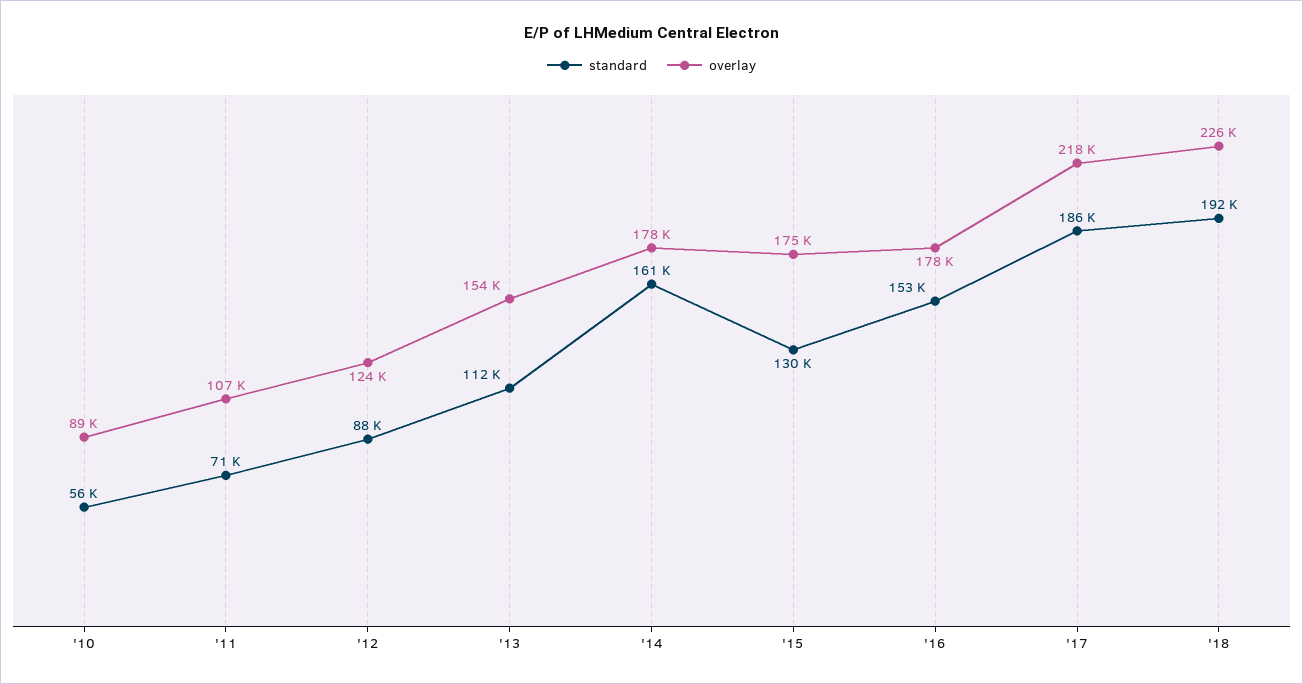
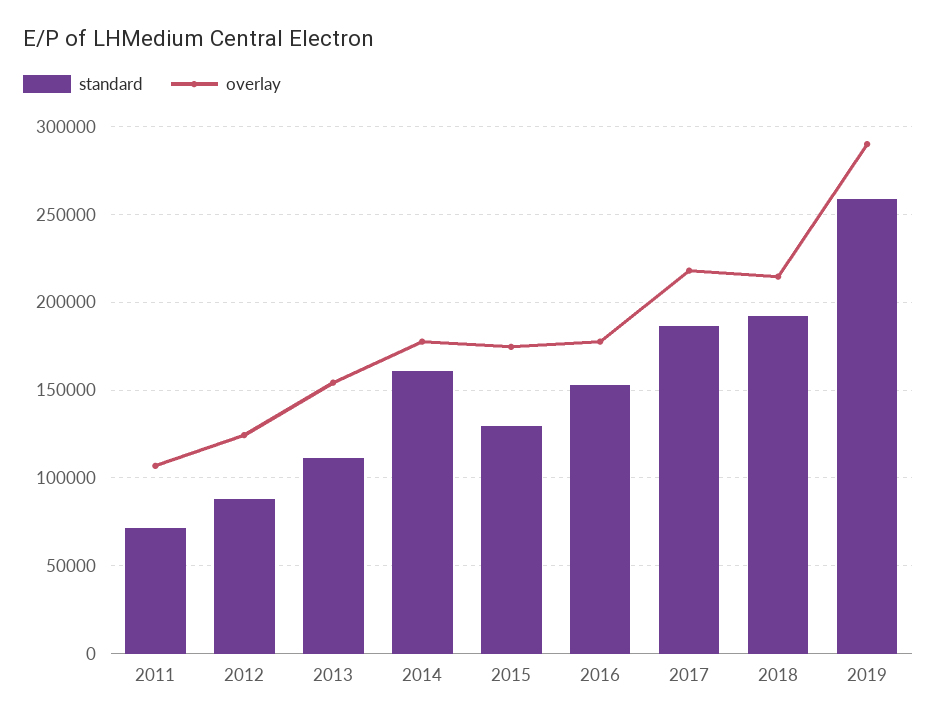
standard, '10: 56000 -> none
overlay, '10: 89000 -> none
overlay, '18: 226000 -> 215000
standard, 2019: none -> 260000
overlay, 2019: none -> 290000

